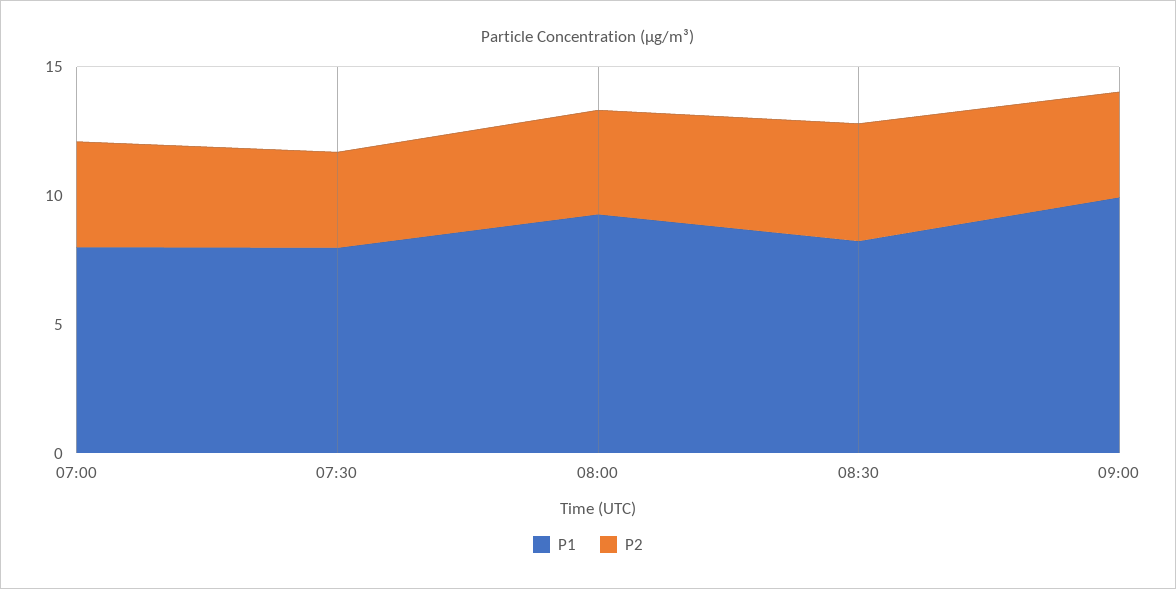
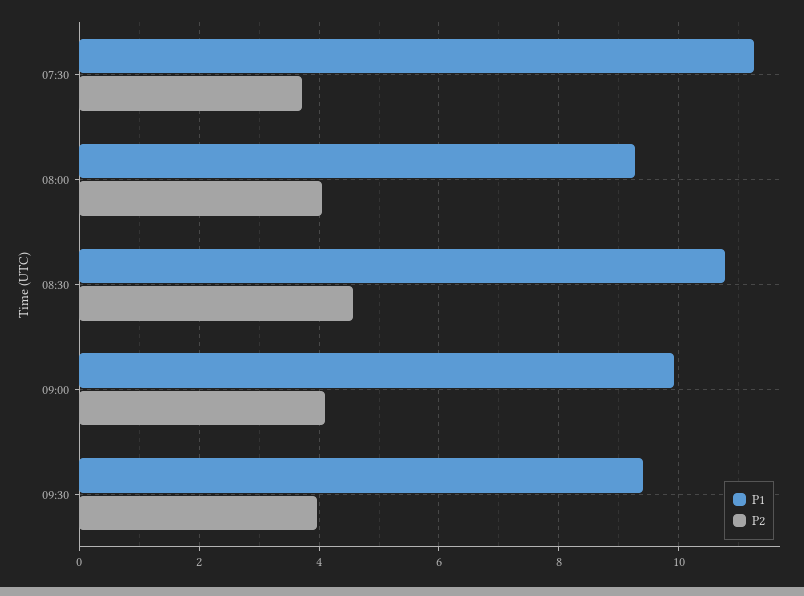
P1, 07:00: 8 -> none
P2, 07:00: 4 -> none
P1, 07:30: 8 -> 11.2
P1, 08:30: 8 -> 10.8
P1, 09:30: none -> 9.4
P2, 09:30: none -> 4

